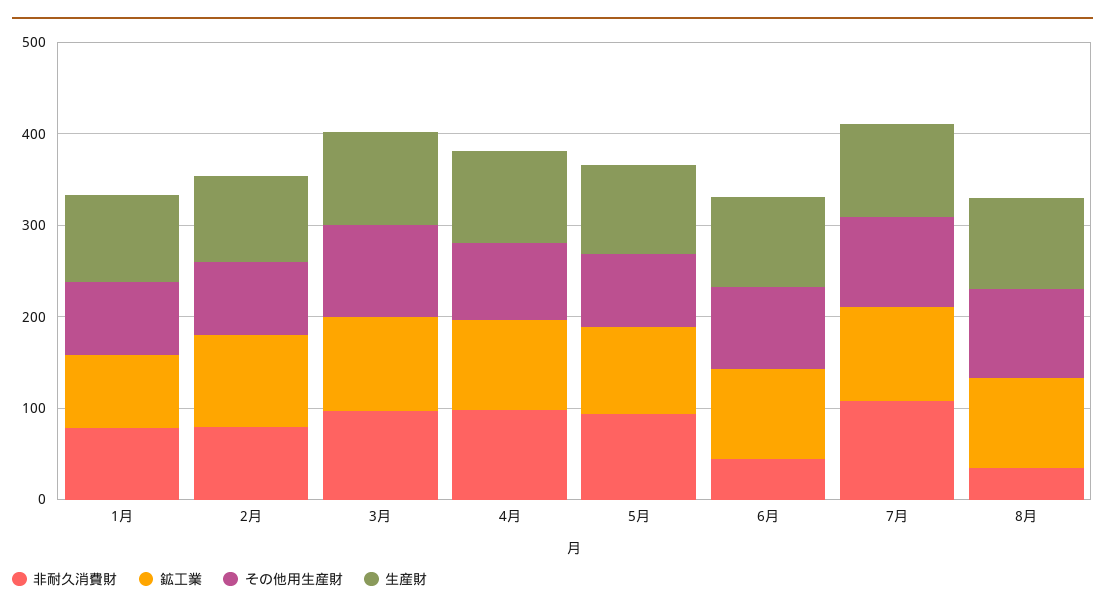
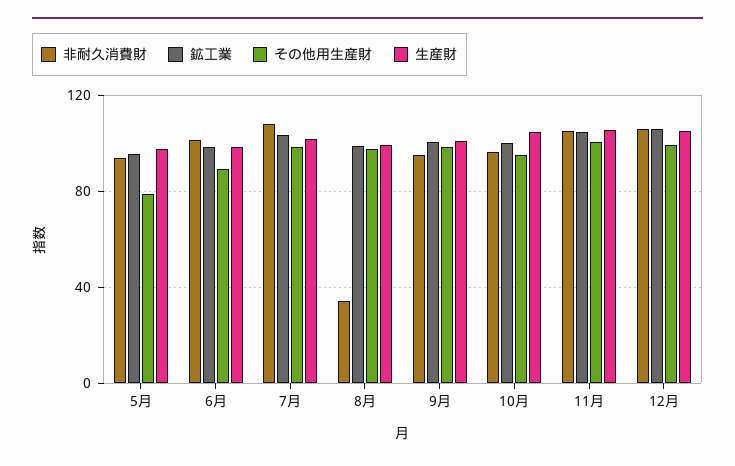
非耐久消費財, 1月: 80 -> none
鉱工業, 1月: 80 -> none
その他用生産財, 1月: 80 -> none
生産財, 1月: 100 -> none
非耐久消費財, 2月: 80 -> none
鉱工業, 2月: 100 -> none
その他用生産財, 2月: 80 -> none
生産財, 2月: 100 -> none
非耐久消費財, 3月: 100 -> none
鉱工業, 3月: 100 -> none
その他用生産財, 3月: 100 -> none
生産財, 3月: 100 -> none
非耐久消費財, 4月: 100 -> none
鉱工業, 4月: 100 -> none
その他用生産財, 4月: 80 -> none
生産財, 4月: 100 -> none
非耐久消費財, 6月: 40 -> 100
非耐久消費財, 9月: none -> 95
鉱工業, 9月: none -> 100
その他用生産財, 9月: none -> 100
生産財, 9月: none -> 100
非耐久消費財, 10月: none -> 95
鉱工業, 10月: none -> 100
その他用生産財, 10月: none -> 95
生産財, 10月: none -> 105
非耐久消費財, 11月: none -> 105
鉱工業, 11月: none -> 105
その他用生産財, 11月: none -> 100
生産財, 11月: none -> 105
非耐久消費財, 12月: none -> 105
鉱工業, 12月: none -> 105
その他用生産財, 12月: none -> 100
生産財, 12月: none -> 105

